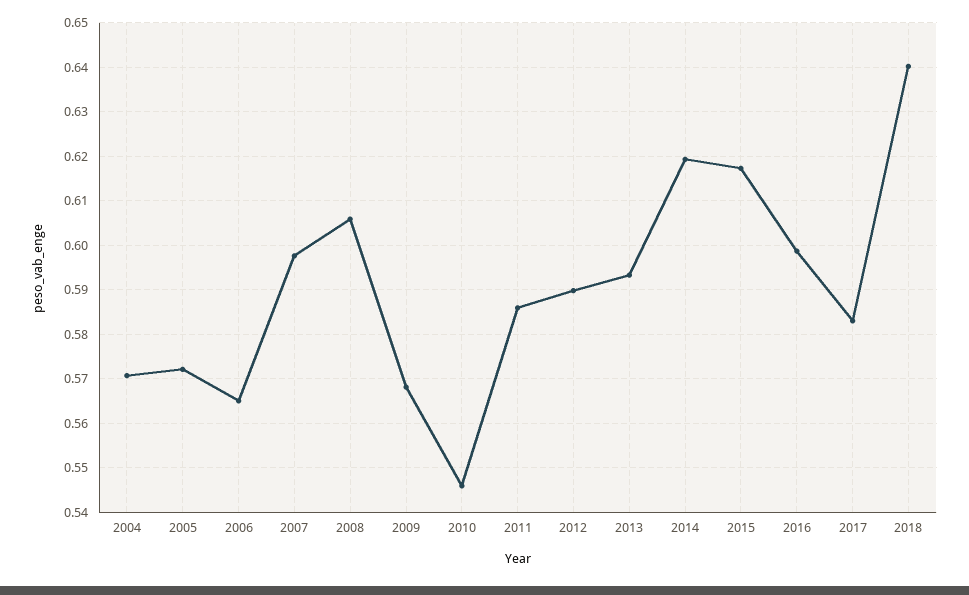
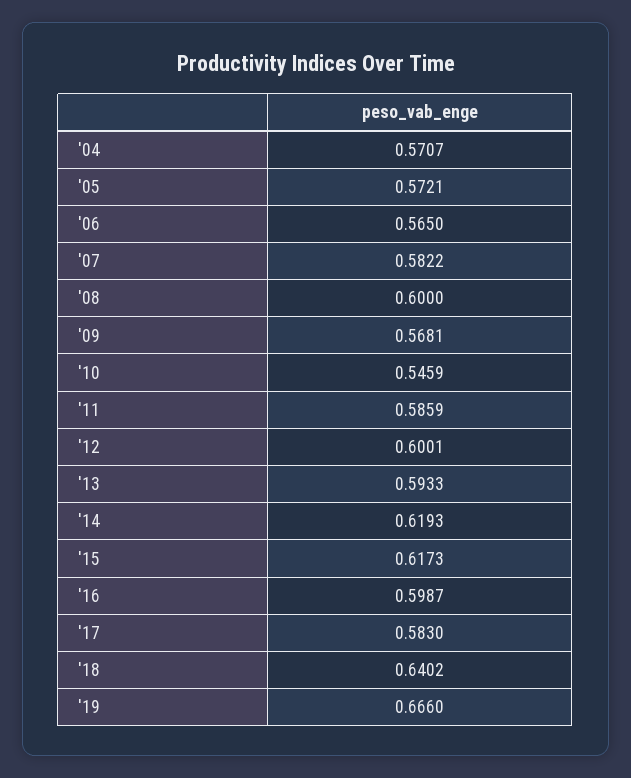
2007: 0.598 -> 0.5822
2008: 0.606 -> 0.6
2012: 0.59 -> 0.6001
'19: none -> 0.666

